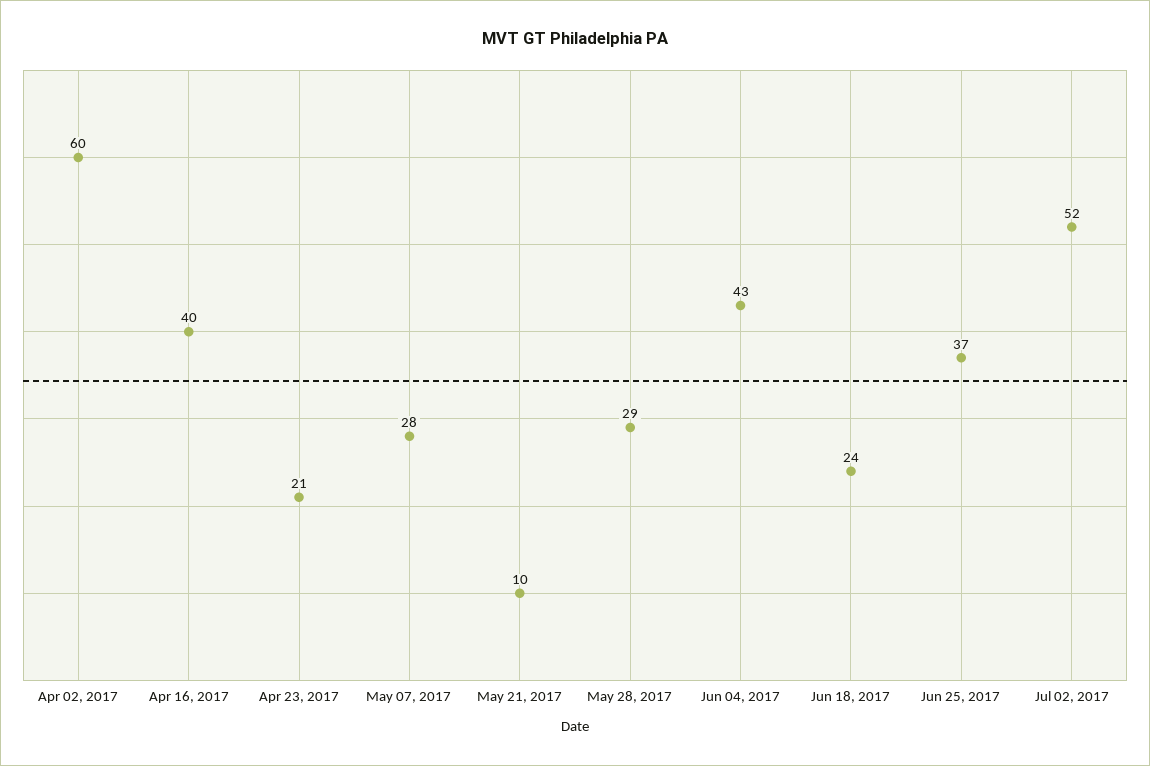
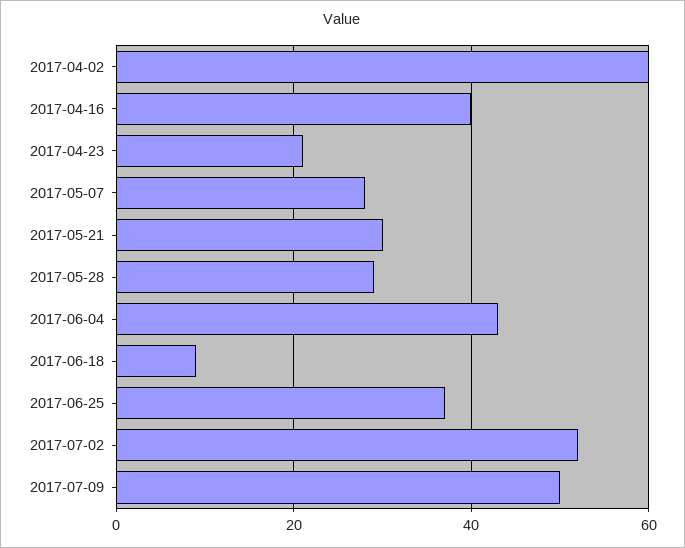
May 21, 2017: 10 -> 30
Jun 18, 2017: 24 -> 10
2017-07-09: none -> 50

